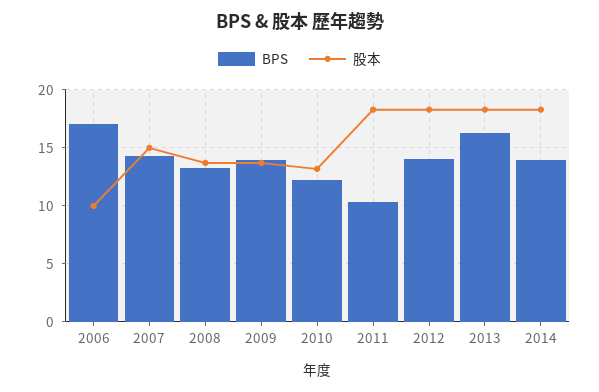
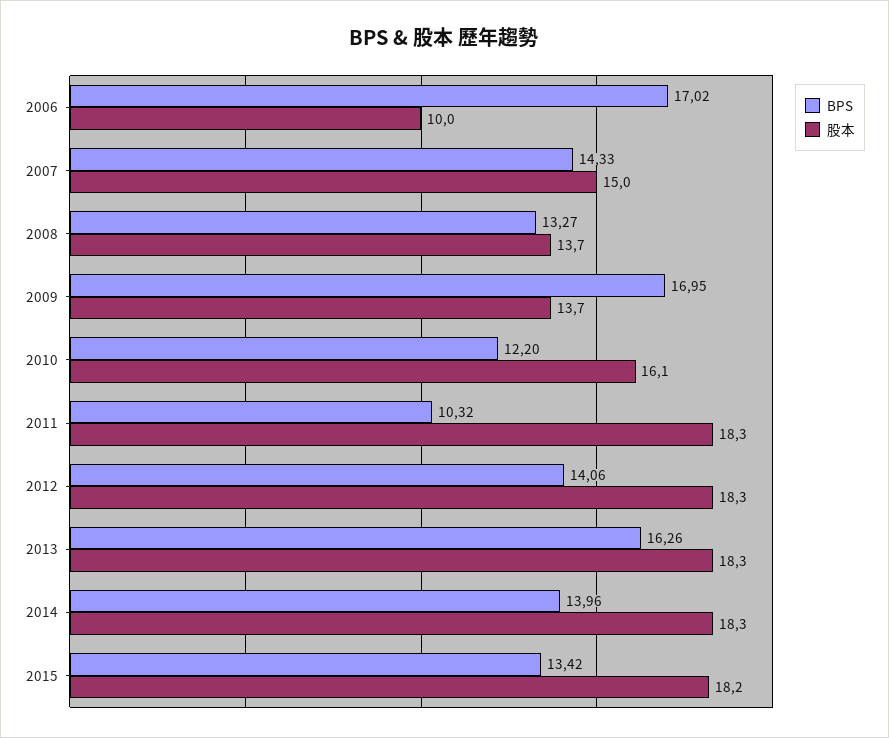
BPS, 2009: 14 -> 16.95
股本, 2010: 13 -> 16.1
BPS, 2015: none -> 13.42
股本, 2015: none -> 18.2

